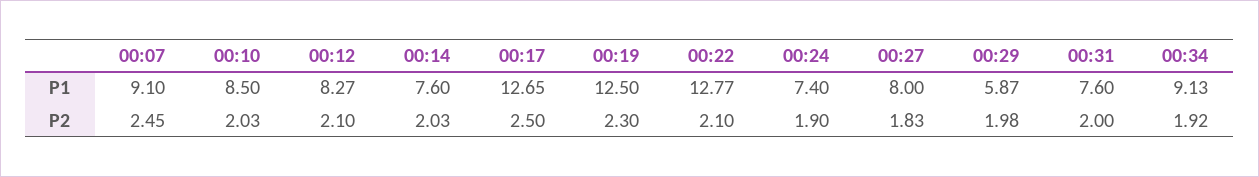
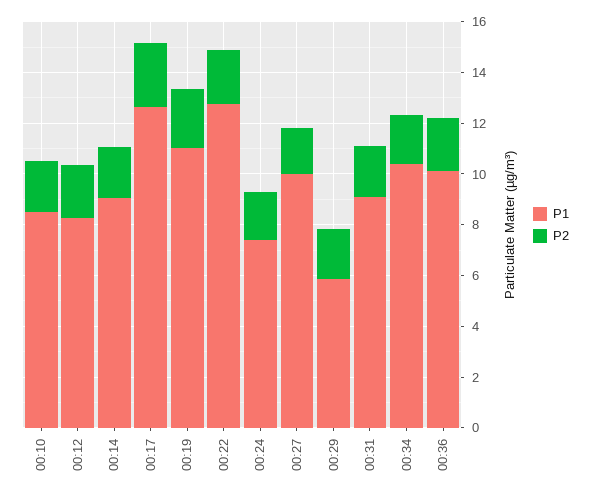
P1, 00:07: 9.1 -> none
P1, 00:14: 7.6 -> 9
P1, 00:19: 12.5 -> 11
P1, 00:27: 8 -> 10
P1, 00:31: 7.6 -> 9
P1, 00:34: 9.13 -> 10.5
P2, 00:07: 2.45 -> none
P1, 00:36: none -> 10
P2, 00:36: none -> 2

